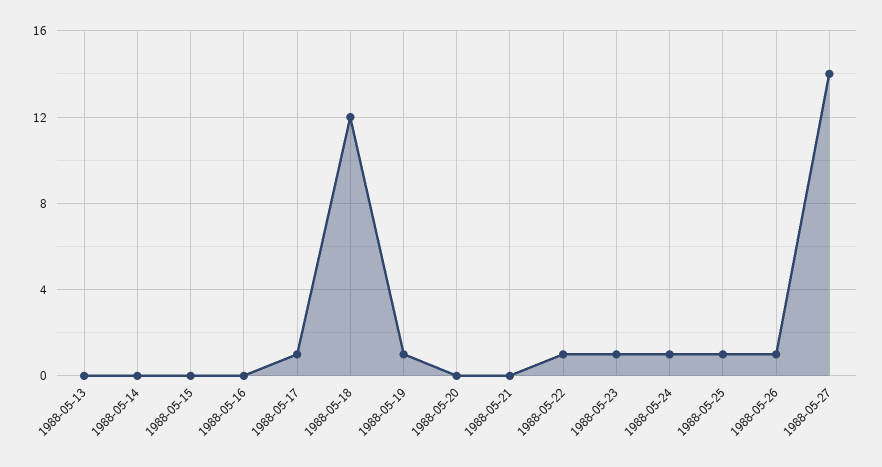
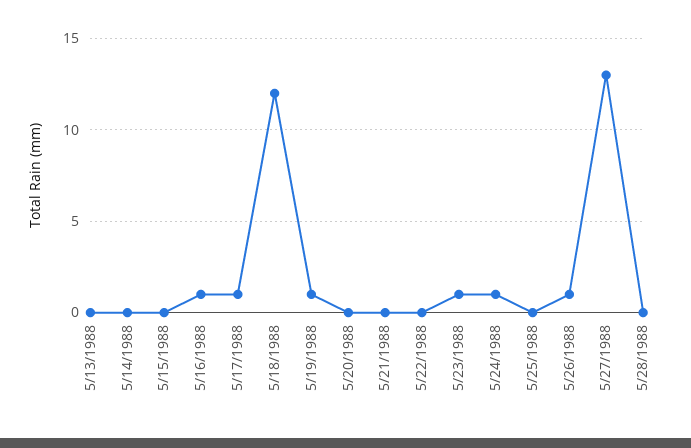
1988-05-16: 0 -> 1
1988-05-22: 1 -> 0
1988-05-25: 1 -> 0
1988-05-27: 14 -> 13
5/28/1988: none -> 0

